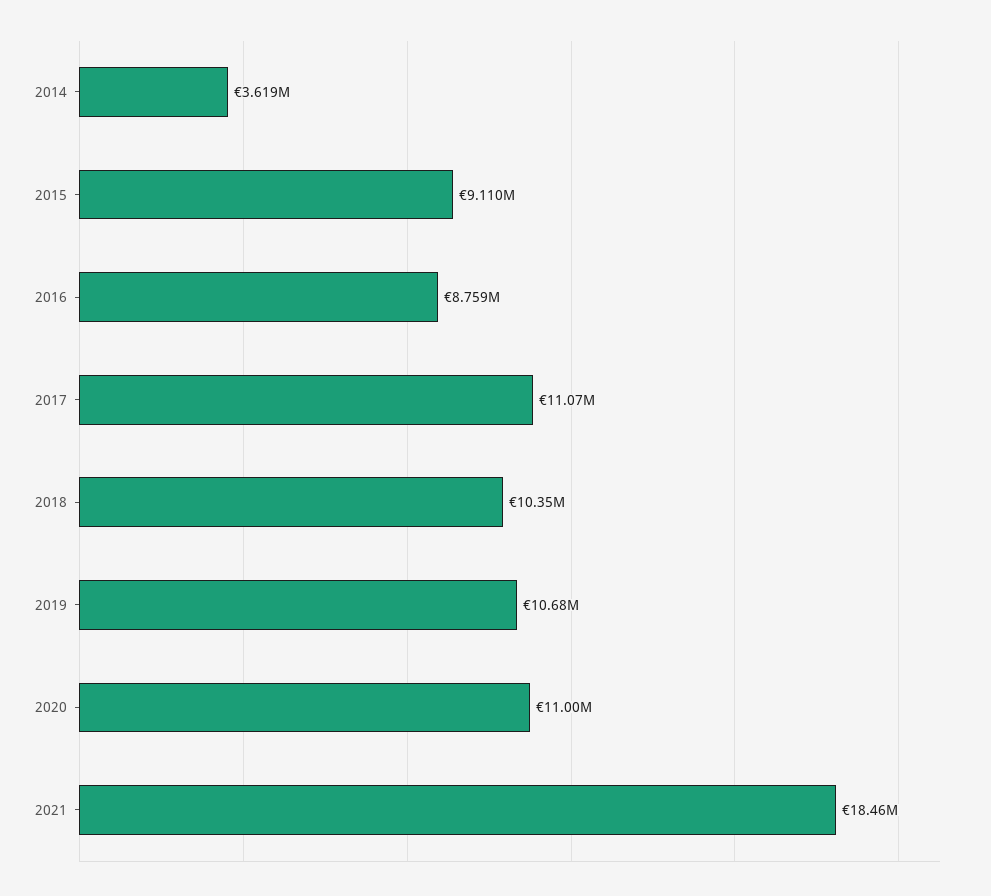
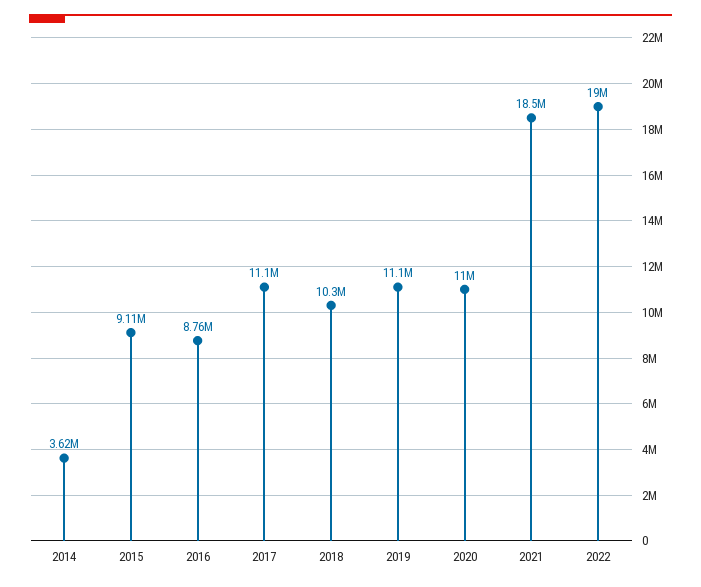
2019: 10680000 -> 11100000
2022: none -> 19000000

